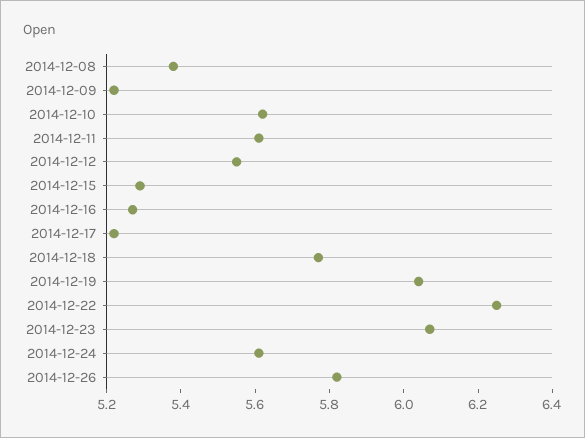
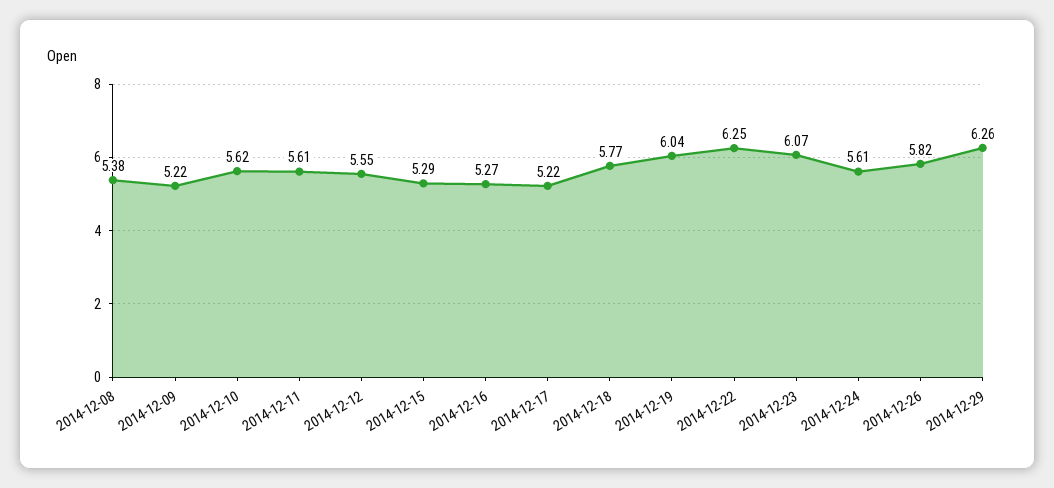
2014-12-29: none -> 6.26

